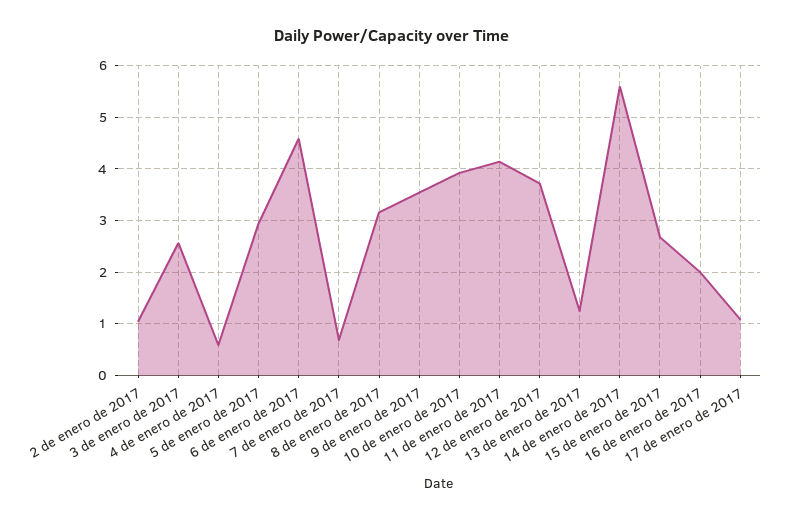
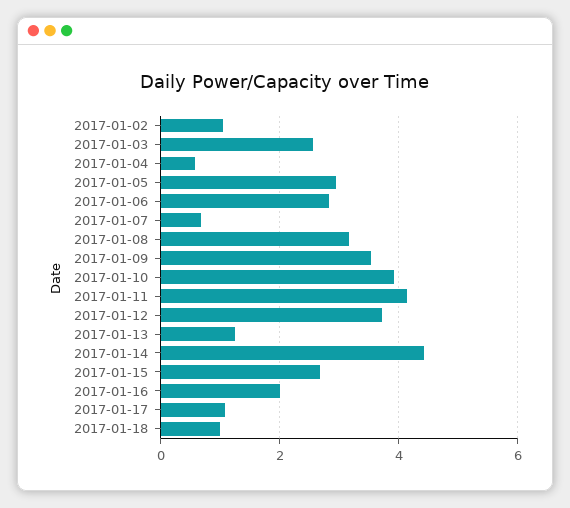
6 de enero de 2017: 4.6 -> 2.8
14 de enero de 2017: 5.6 -> 4.4
2017-01-18: none -> 1

